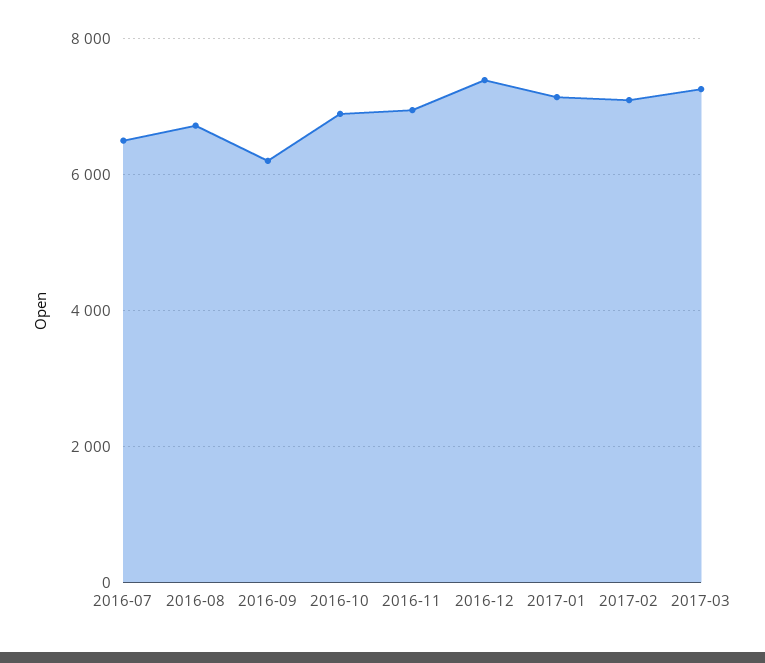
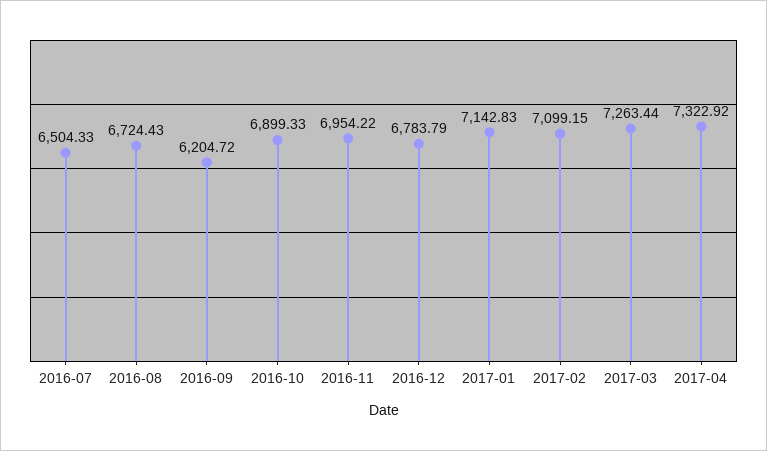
2016-12: 7400 -> 6783.79
2017-04: none -> 7322.92

